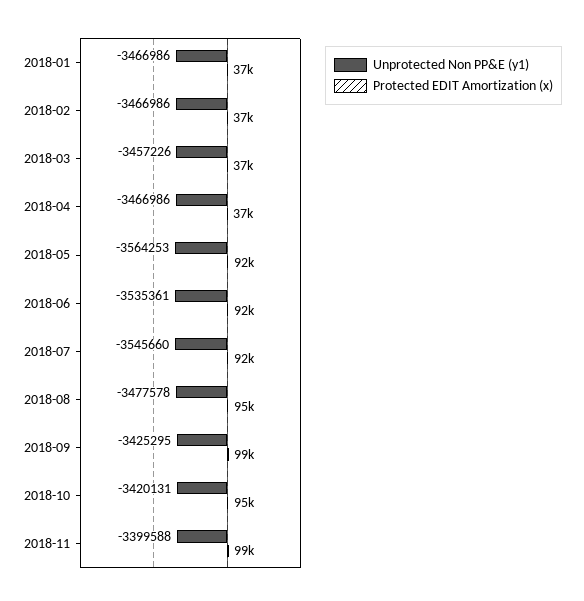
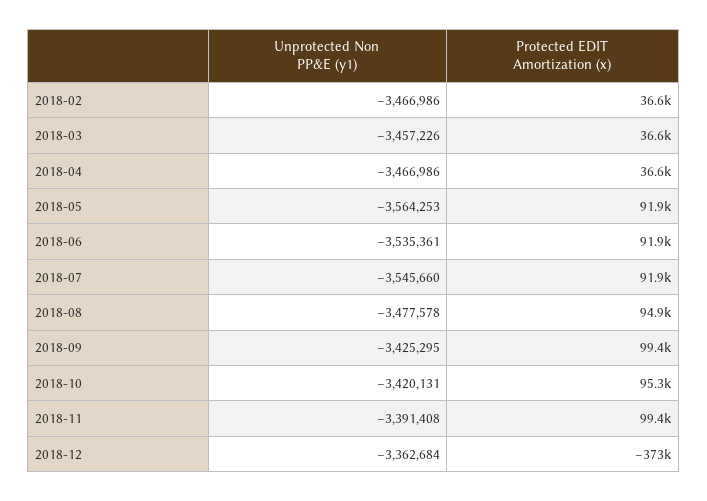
Unprotected Non PP&E (y1), 2018-01: -3466986 -> none
Protected EDIT Amortization (x), 2018-01: 37000 -> none
Unprotected Non PP&E (y1), 2018-11: -3399588 -> -3391408
Unprotected Non PP&E (y1), 2018-12: none -> -3362684
Protected EDIT Amortization (x), 2018-12: none -> -373000

